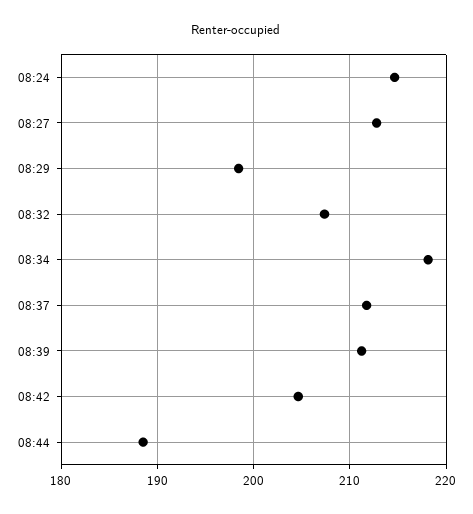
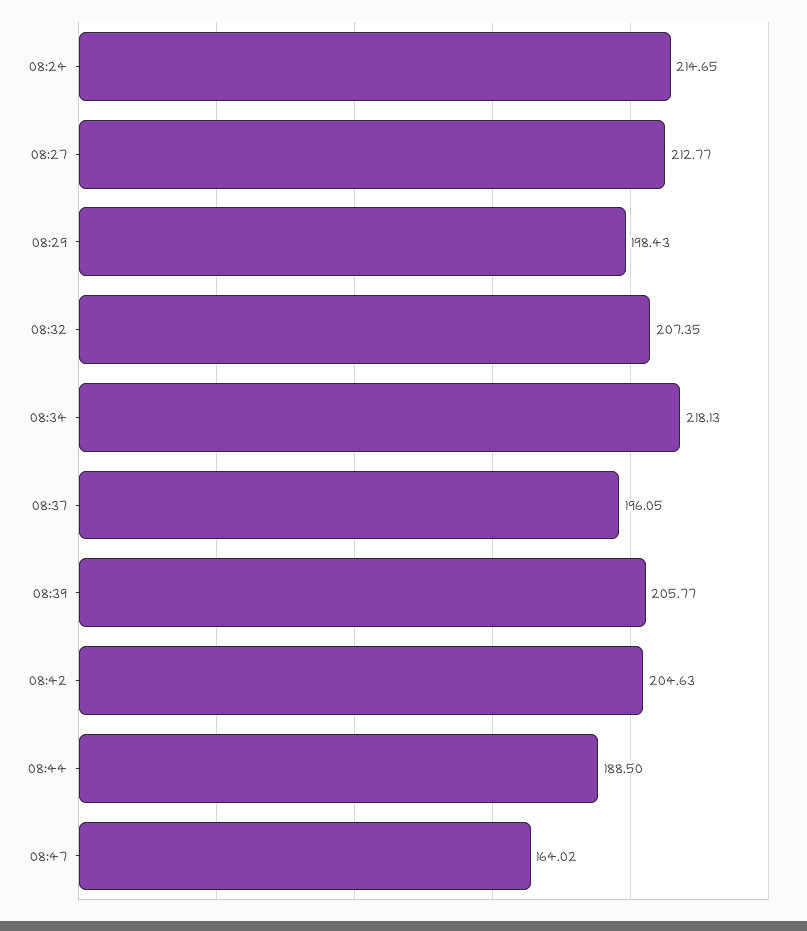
08:37: 212 -> 196.05
08:39: 211 -> 205.77
08:47: none -> 164.02

